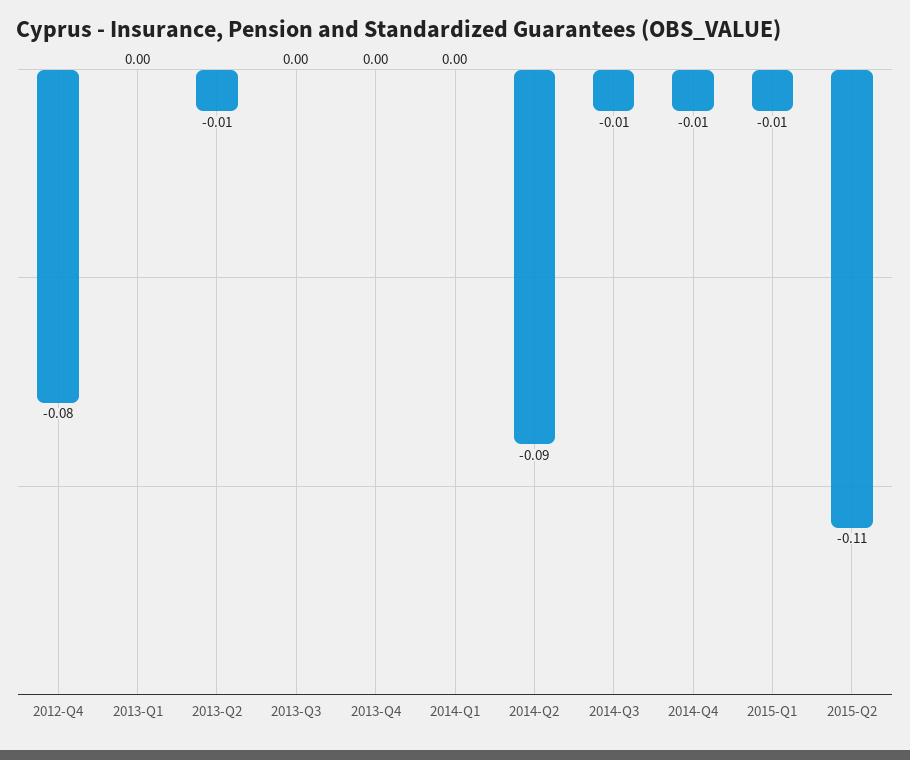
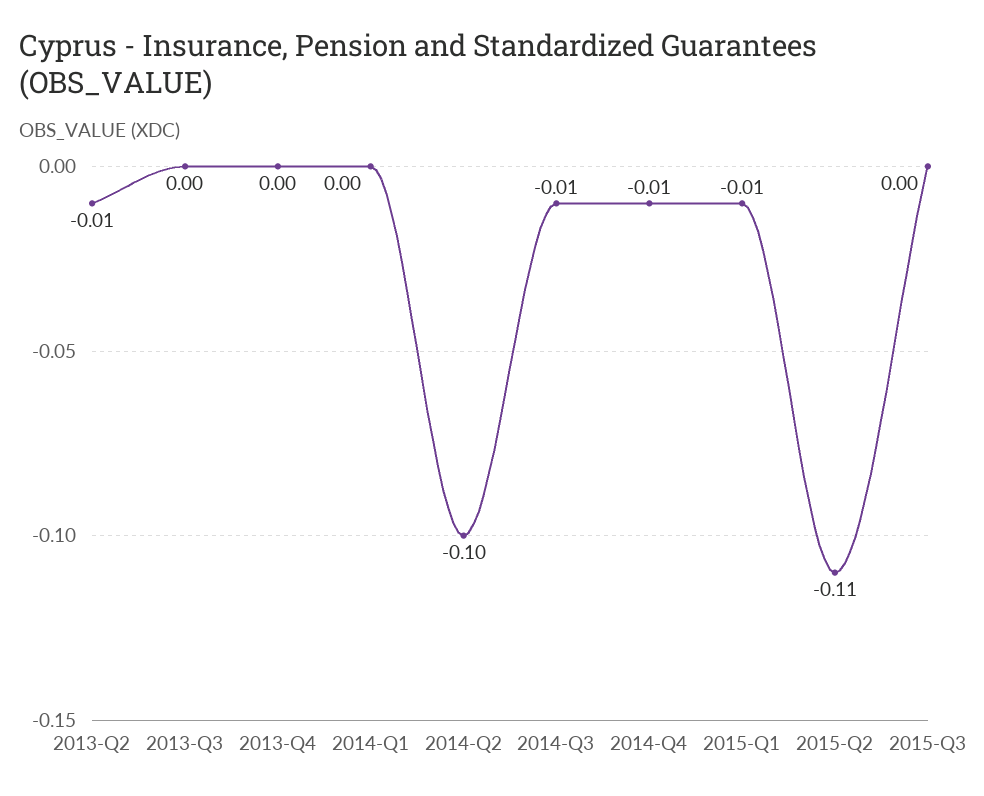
2012-Q4: -0.08 -> none
2013-Q1: 0 -> none
2014-Q2: -0.09 -> -0.1
2015-Q3: none -> 0

